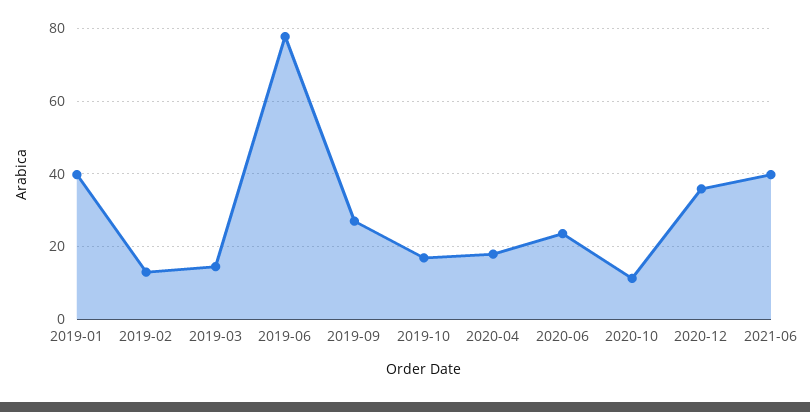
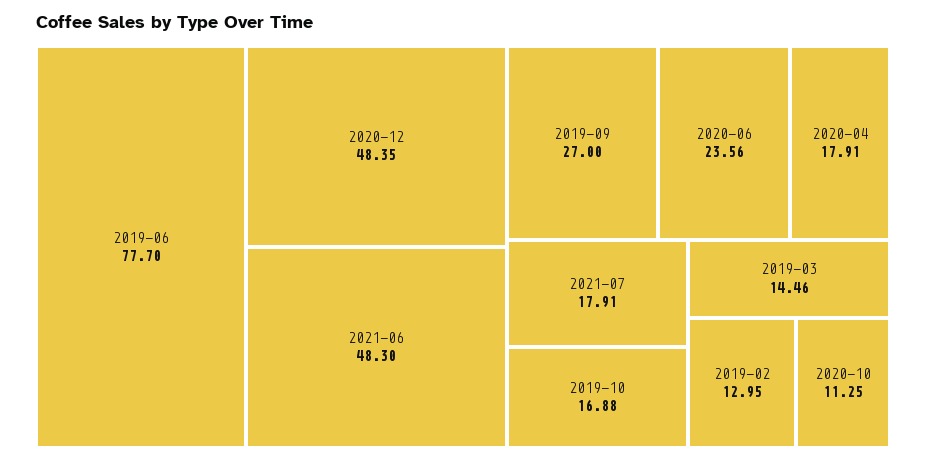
2019-01: 40 -> none
2020-12: 36 -> 48.35
2021-06: 40 -> 48.3
2021-07: none -> 17.91

